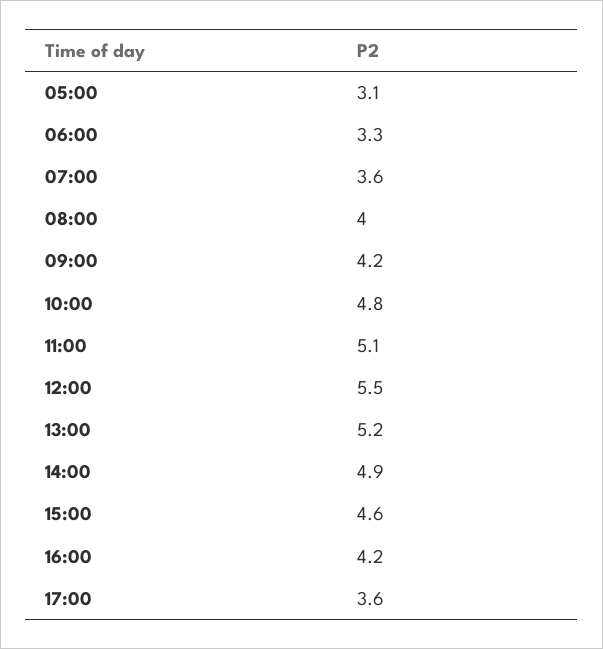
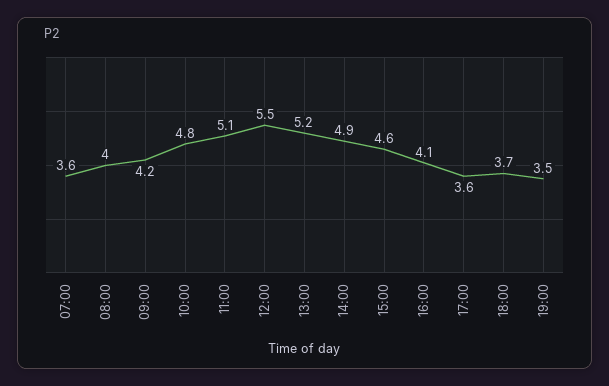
05:00: 3.1 -> none
06:00: 3.3 -> none
16:00: 4.2 -> 4.1
18:00: none -> 3.7
19:00: none -> 3.5

